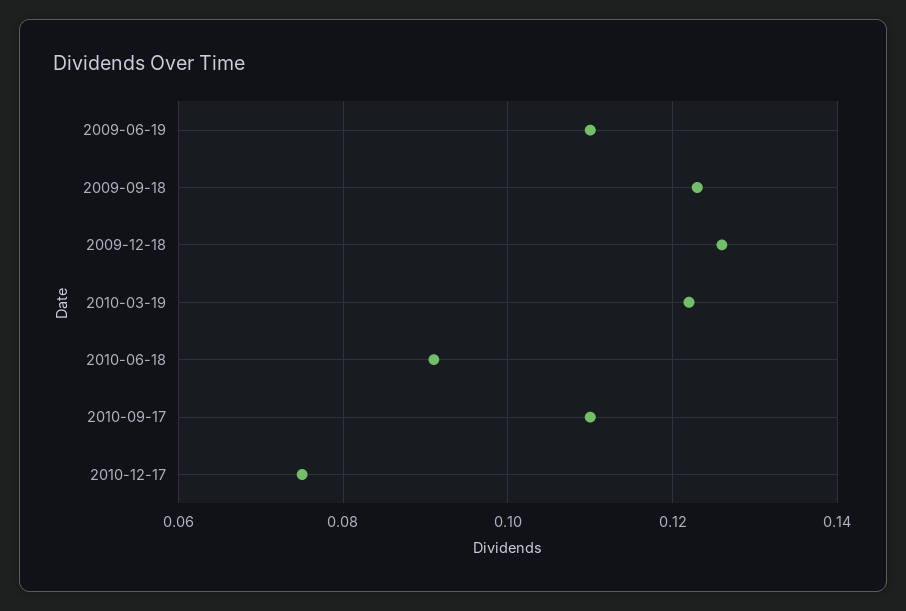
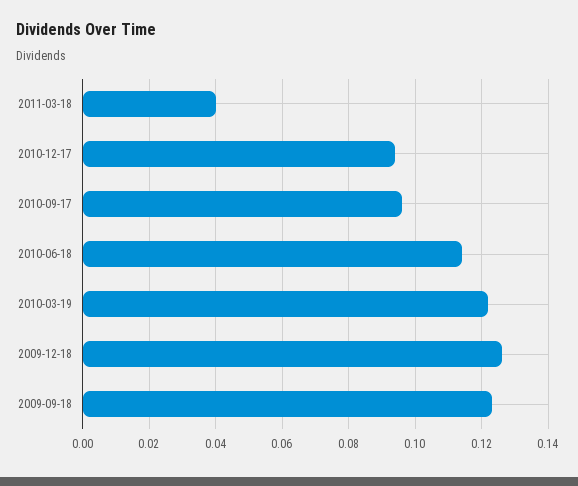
2009-06-19: 0.11 -> none
2010-06-18: 0.09 -> 0.115
2010-09-17: 0.11 -> 0.095
2010-12-17: 0.075 -> 0.095
2011-03-18: none -> 0.04

